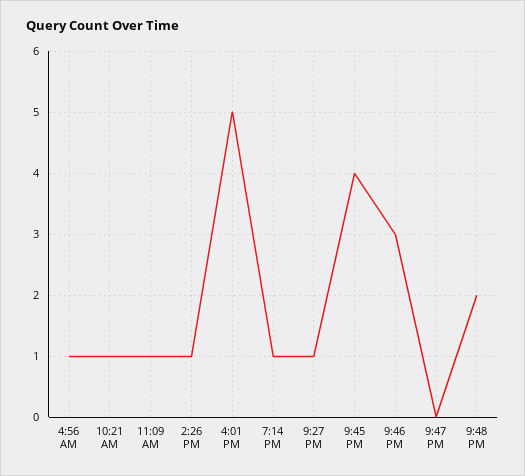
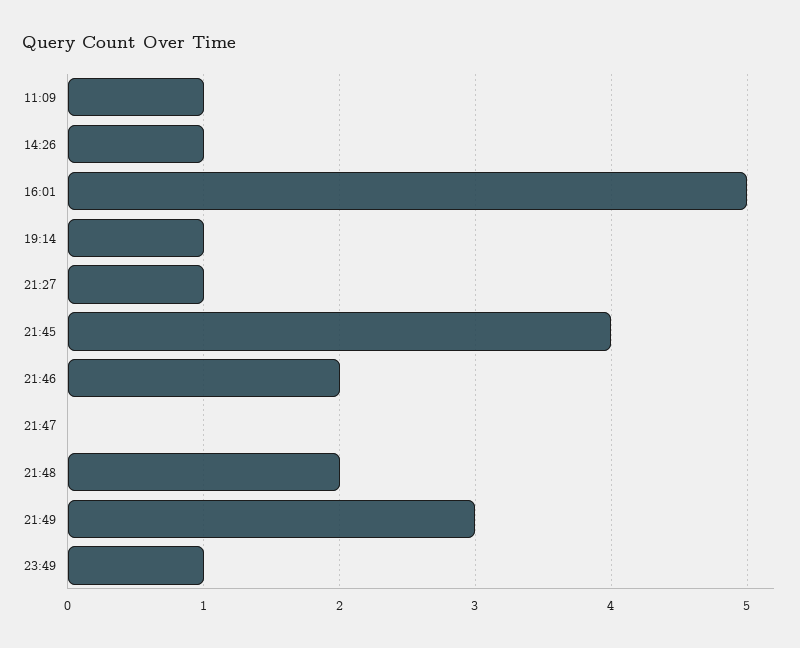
4:56 AM: 1 -> none
10:21 AM: 1 -> none
9:46 PM: 3 -> 2
21:49: none -> 3
23:49: none -> 1

